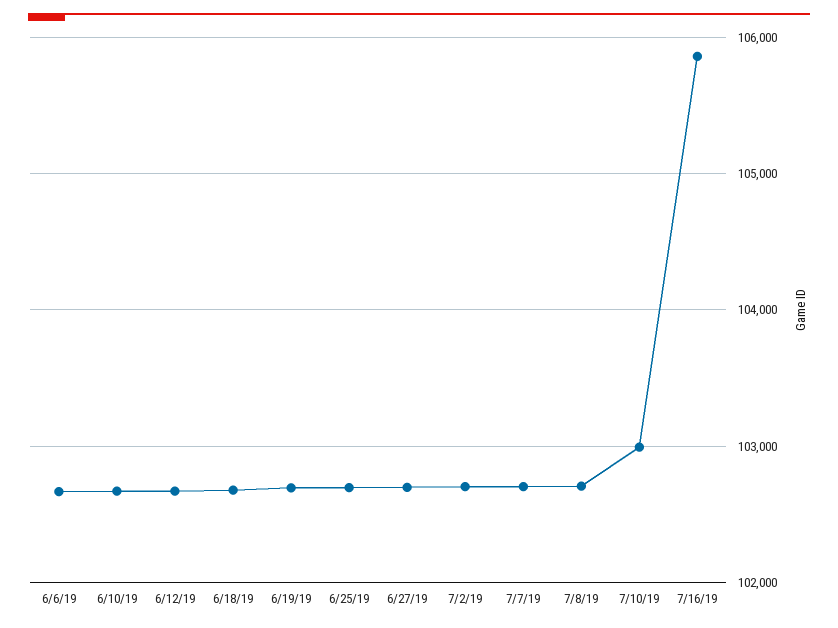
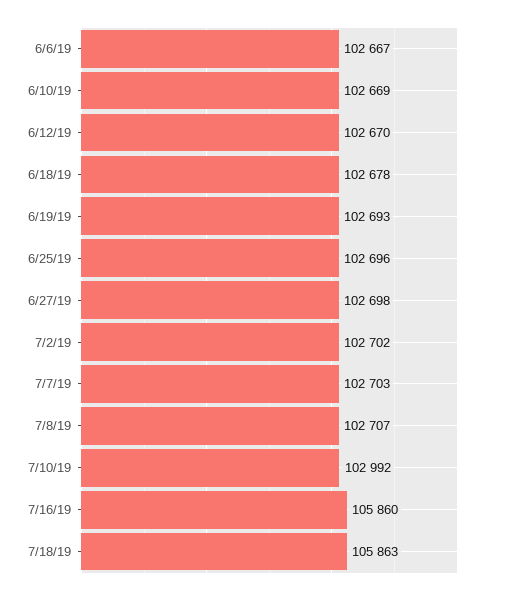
7/18/19: none -> 105863

